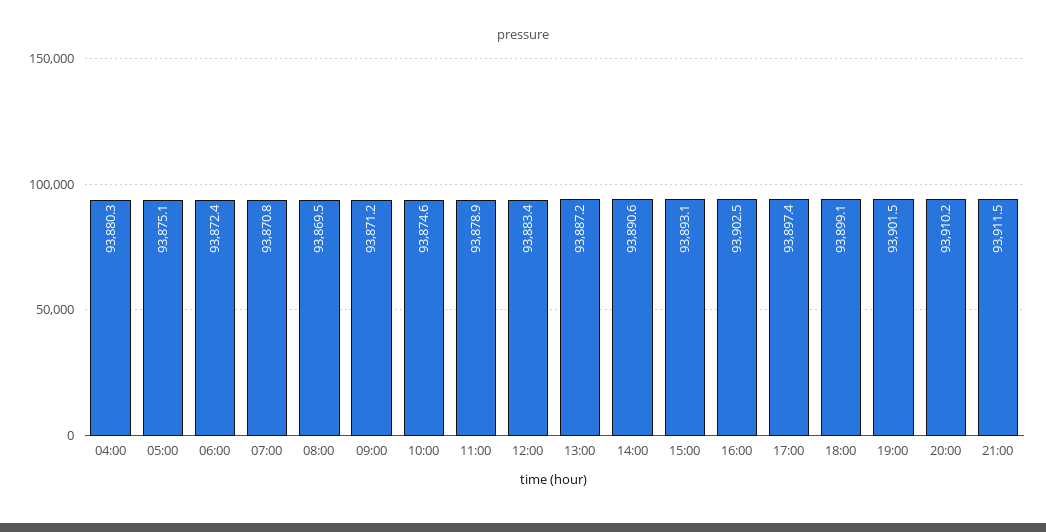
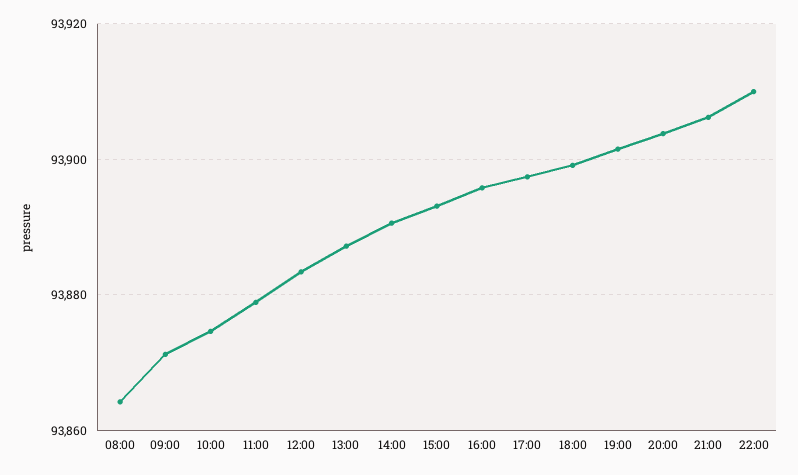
04:00: 93880.3 -> none
05:00: 93875.1 -> none
06:00: 93872.4 -> none
07:00: 93870.8 -> none
08:00: 93869.5 -> 93864
16:00: 93902.5 -> 93896
20:00: 93910.2 -> 93904
21:00: 93911.5 -> 93906
22:00: none -> 93910

